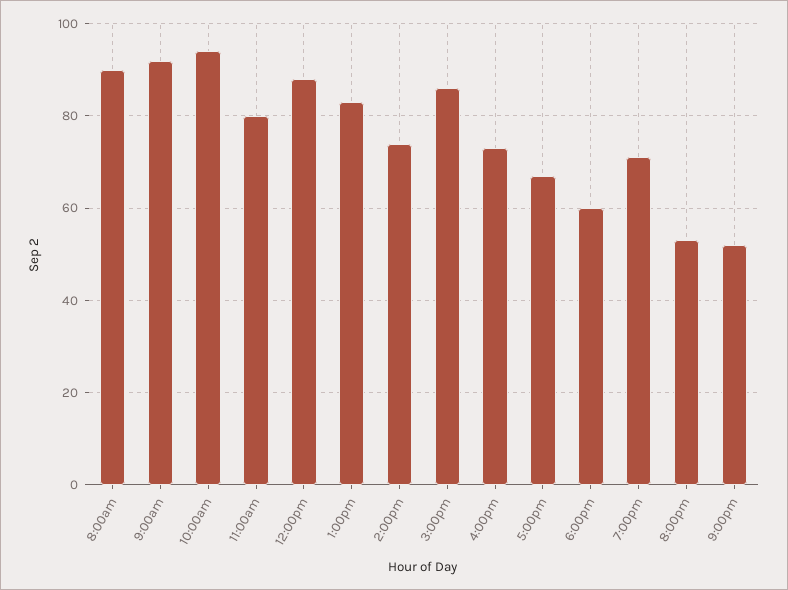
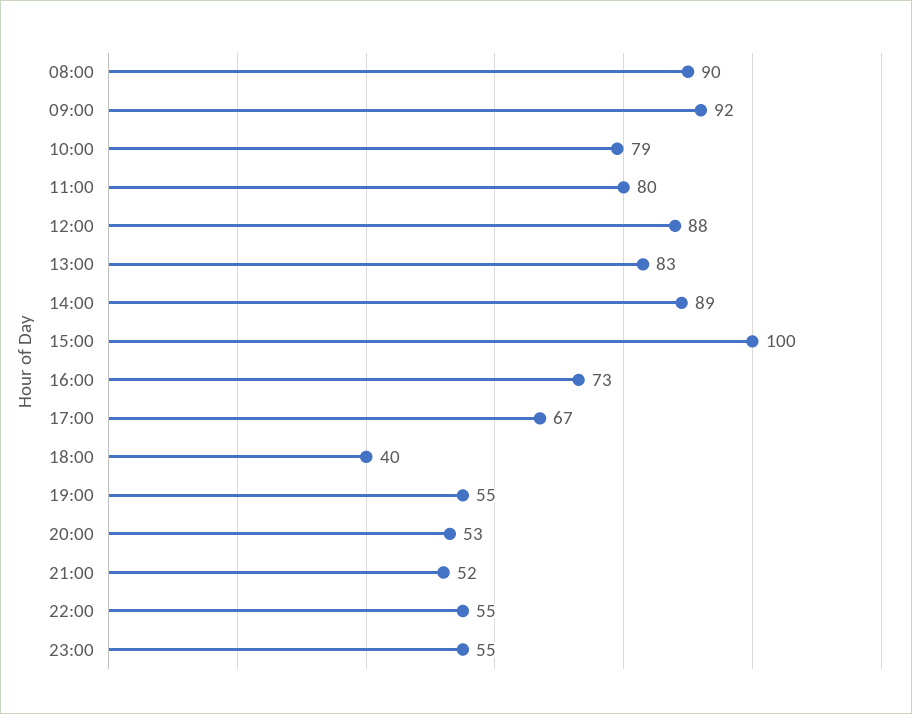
10:00am: 95 -> 79
2:00pm: 75 -> 89
3:00pm: 85 -> 100
6:00pm: 60 -> 40
7:00pm: 70 -> 55
22:00: none -> 55
23:00: none -> 55

